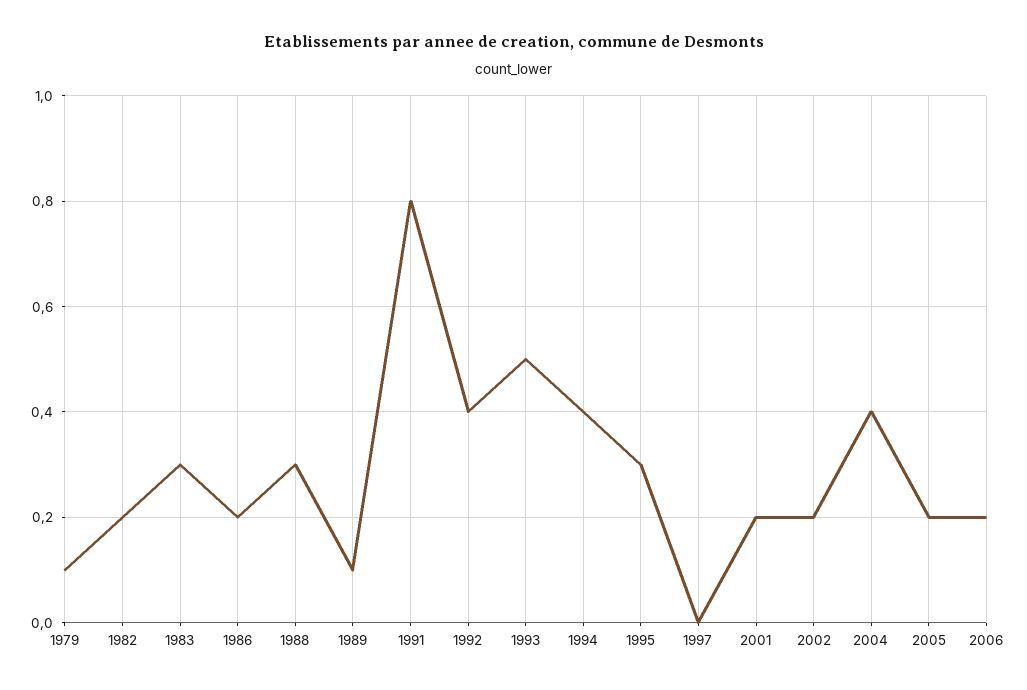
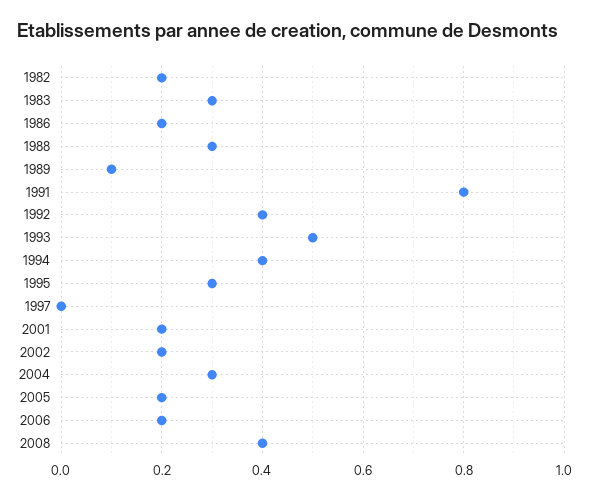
1979: 0.1 -> none
2004: 0.4 -> 0.3
2008: none -> 0.4

